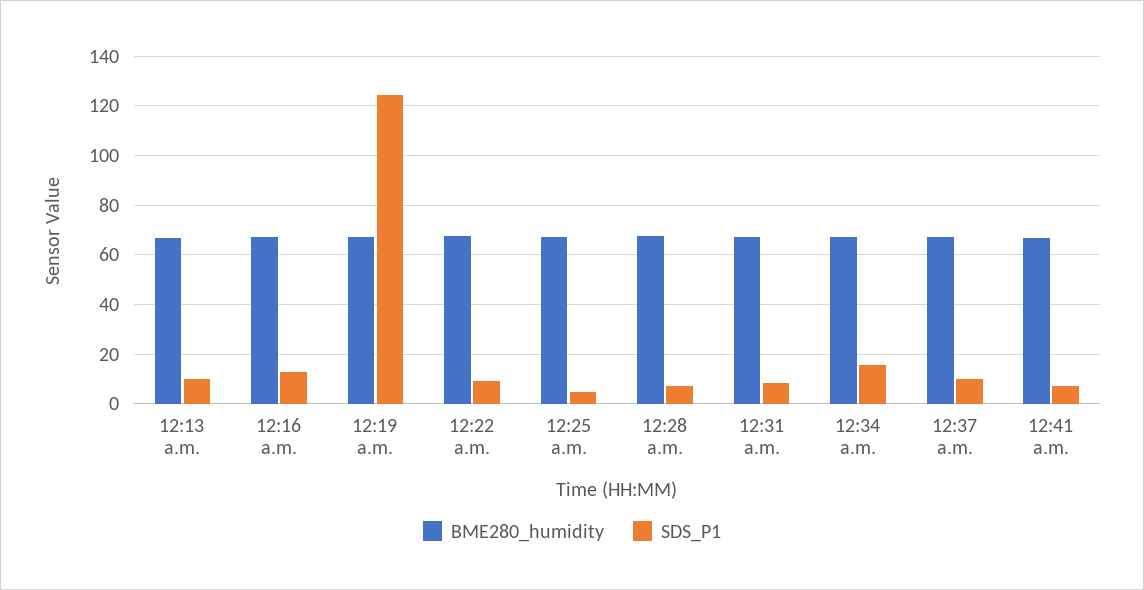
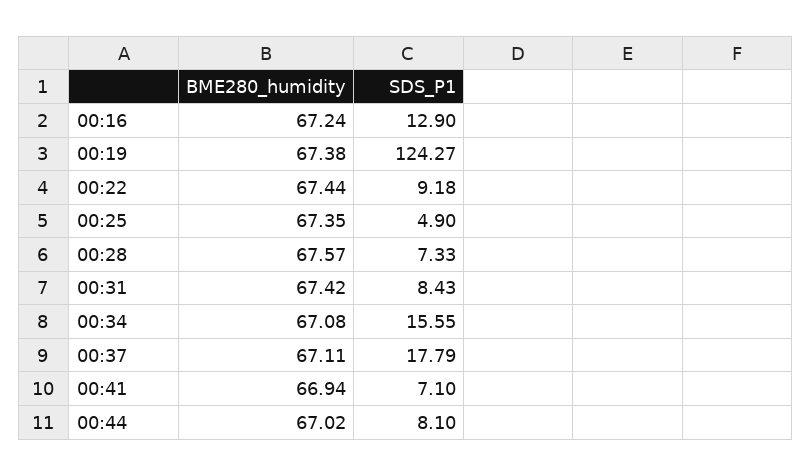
BME280_humidity, 12:13 a.m.: 67.5 -> none
SDS_P1, 12:13 a.m.: 10 -> none
SDS_P1, 12:37 a.m.: 10 -> 17.79
BME280_humidity, 00:44: none -> 67.02
SDS_P1, 00:44: none -> 8.1

